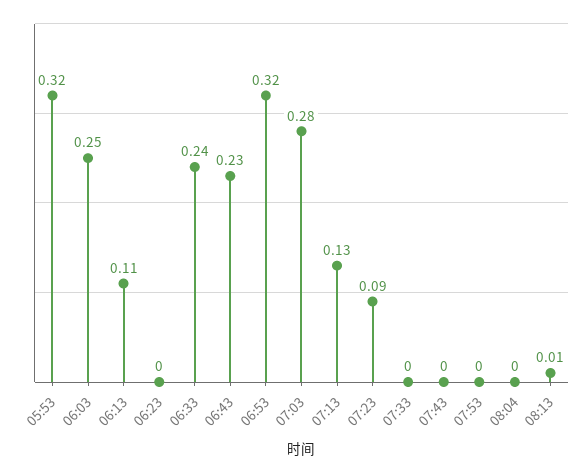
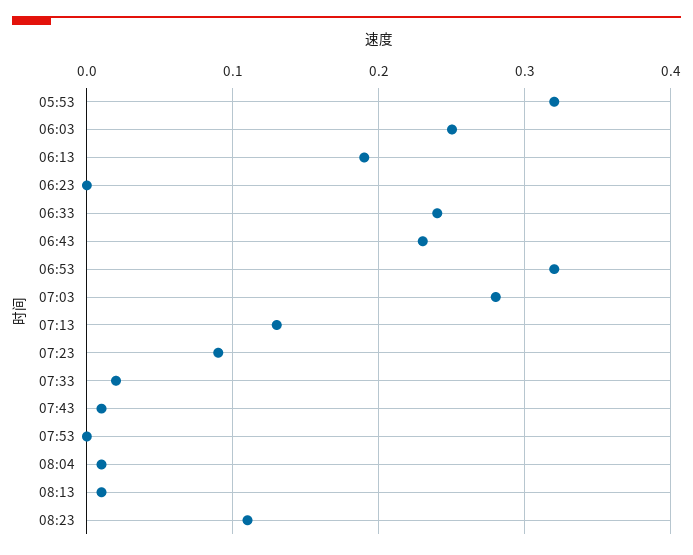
06:13: 0.11 -> 0.19
07:33: 0 -> 0.02
07:43: 0 -> 0.01
08:04: 0 -> 0.01
08:23: none -> 0.11

